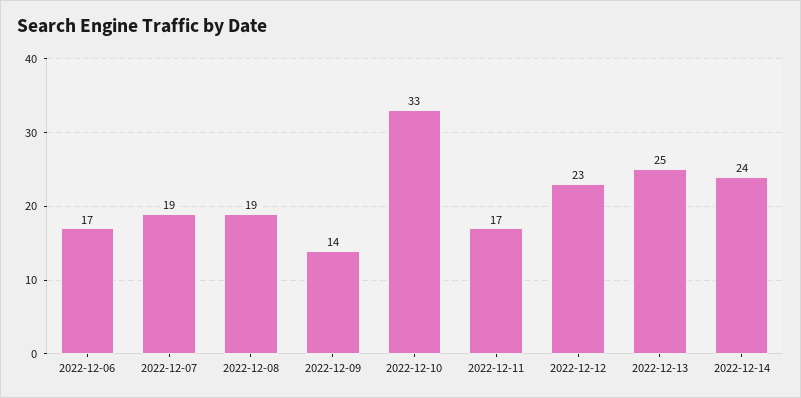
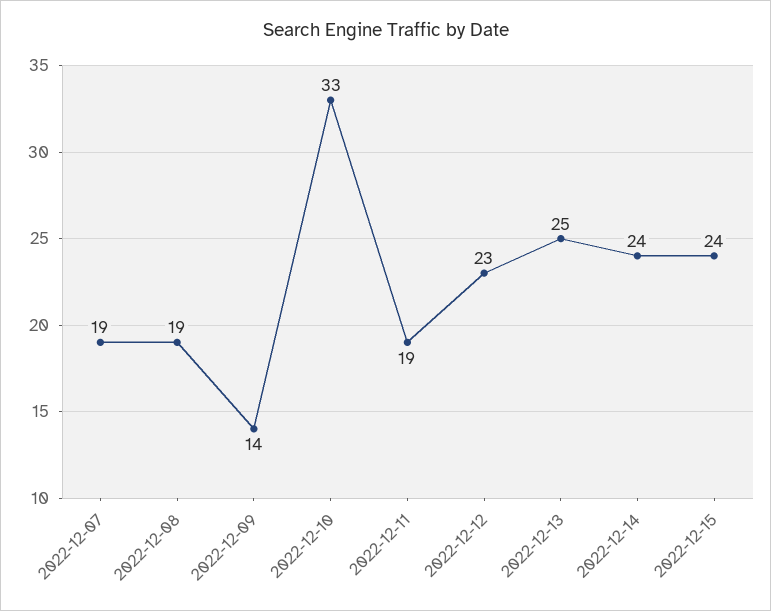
2022-12-06: 17 -> none
2022-12-11: 17 -> 19
2022-12-15: none -> 24

